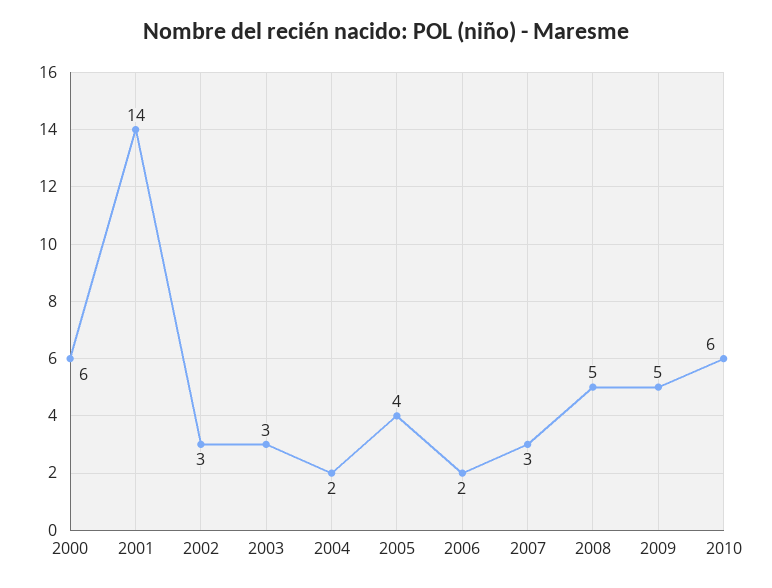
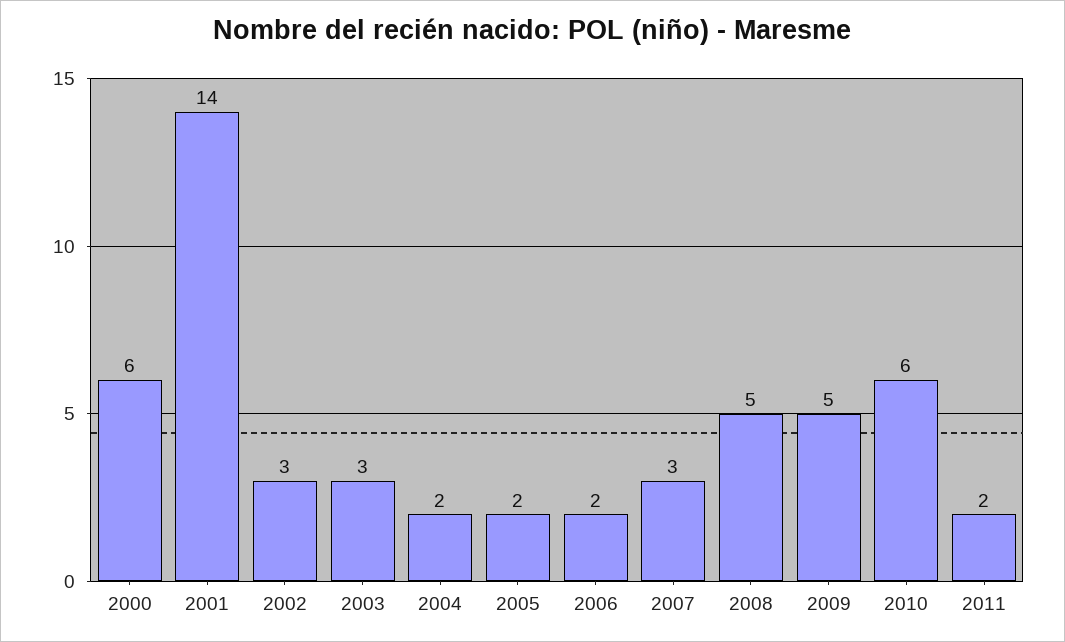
2005: 4 -> 2
2011: none -> 2

